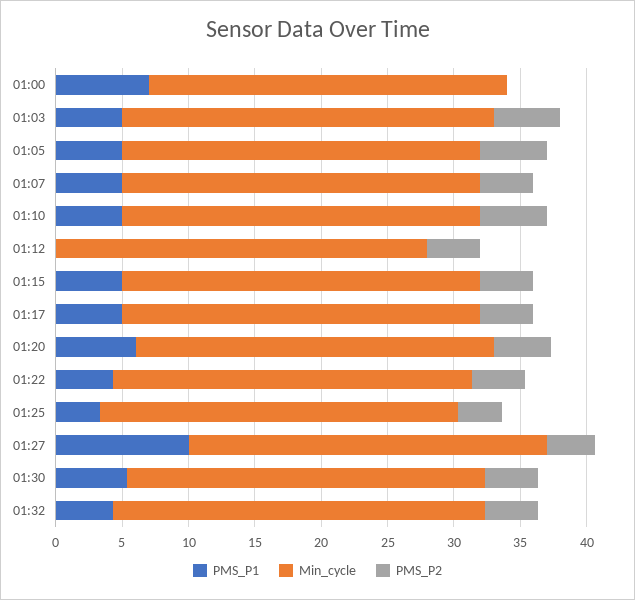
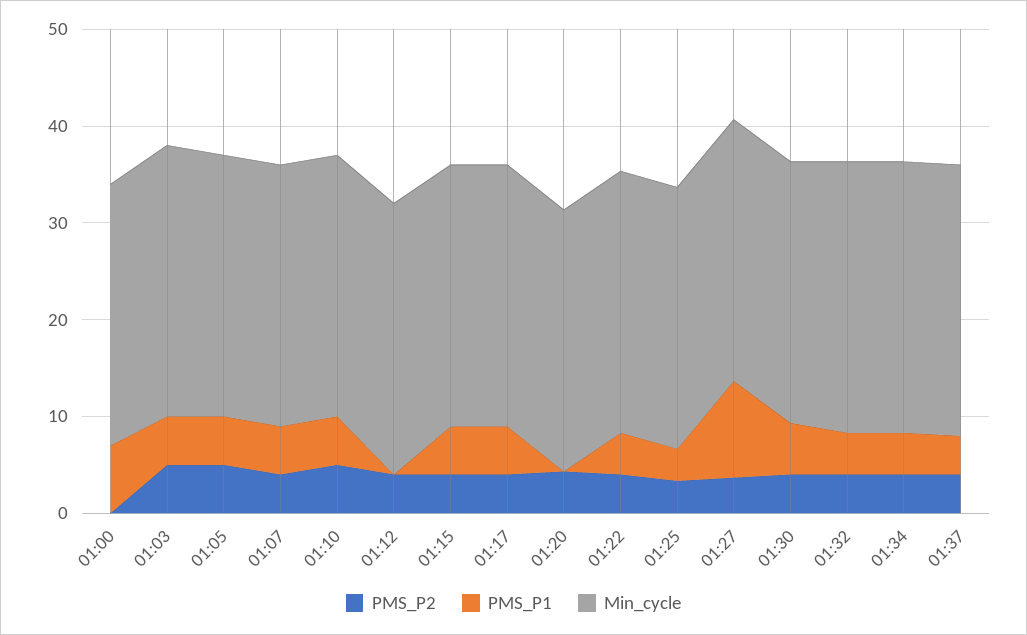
PMS_P1, 01:20: 6 -> 0
PMS_P2, 01:34: none -> 4
PMS_P1, 01:34: none -> 4
Min_cycle, 01:34: none -> 28
PMS_P2, 01:37: none -> 4
PMS_P1, 01:37: none -> 4
Min_cycle, 01:37: none -> 28

